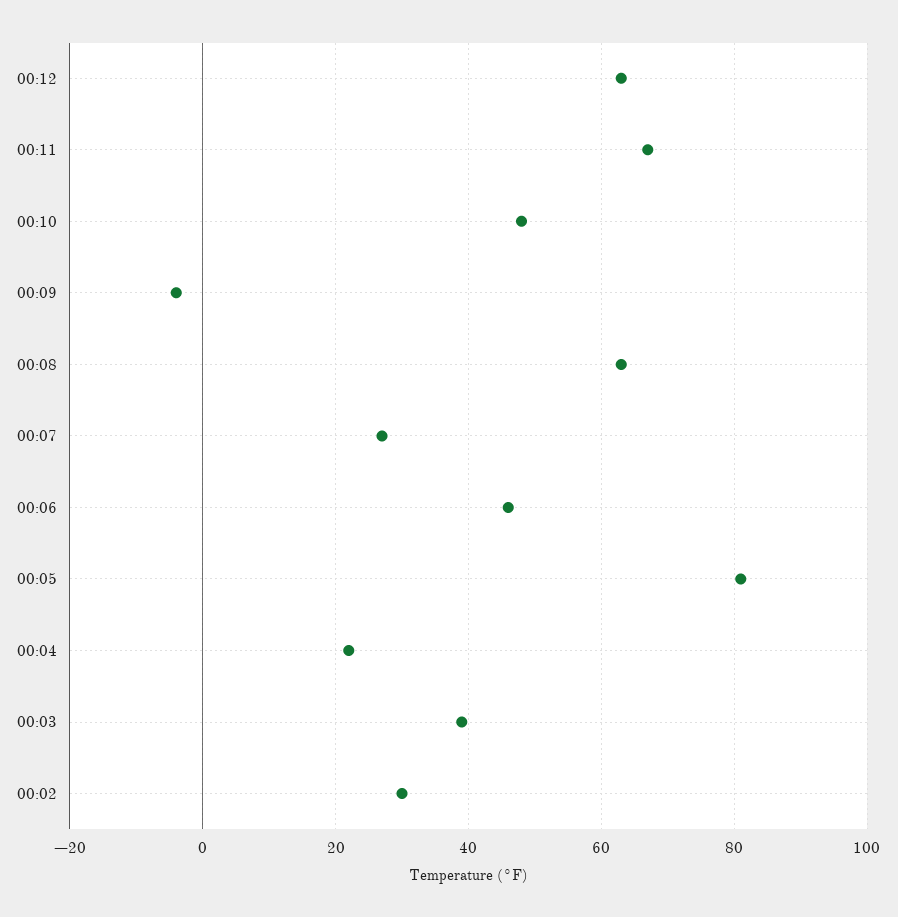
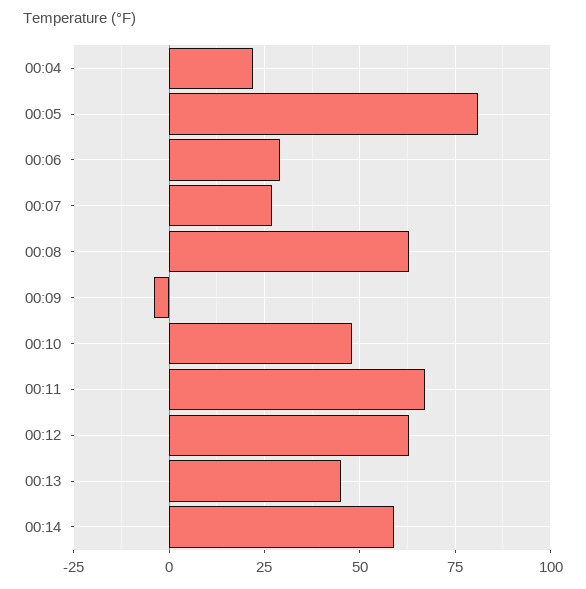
00:06: 45 -> 30
00:03: 40 -> none
00:02: 30 -> none
00:13: none -> 45
00:14: none -> 60

